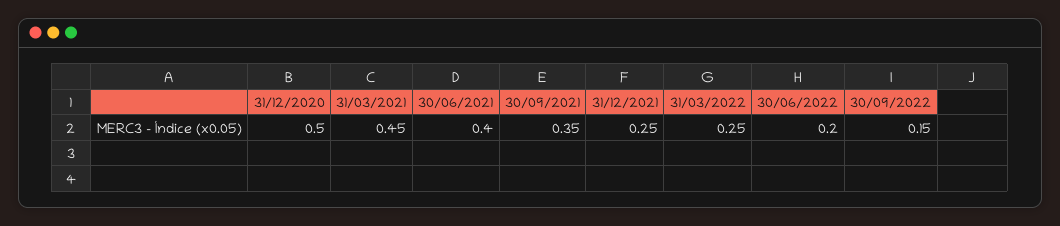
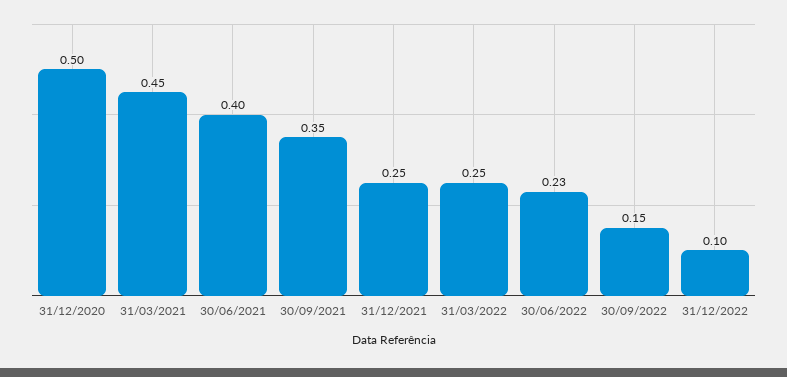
30/06/2022: 0.2 -> 0.23
31/12/2022: none -> 0.1

